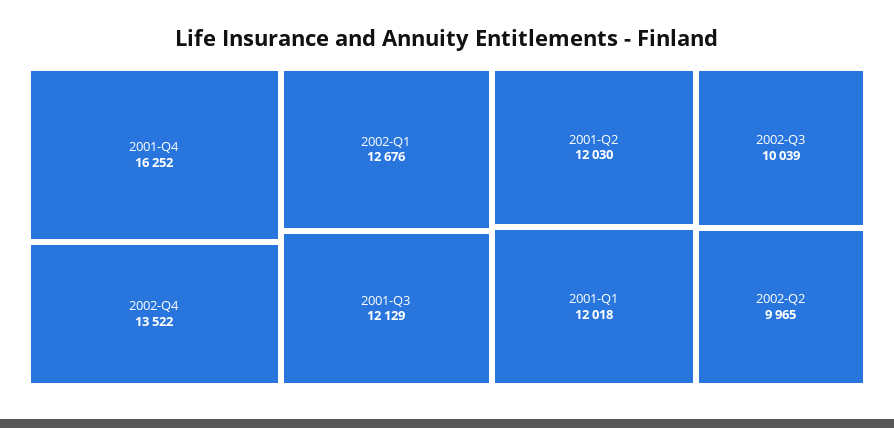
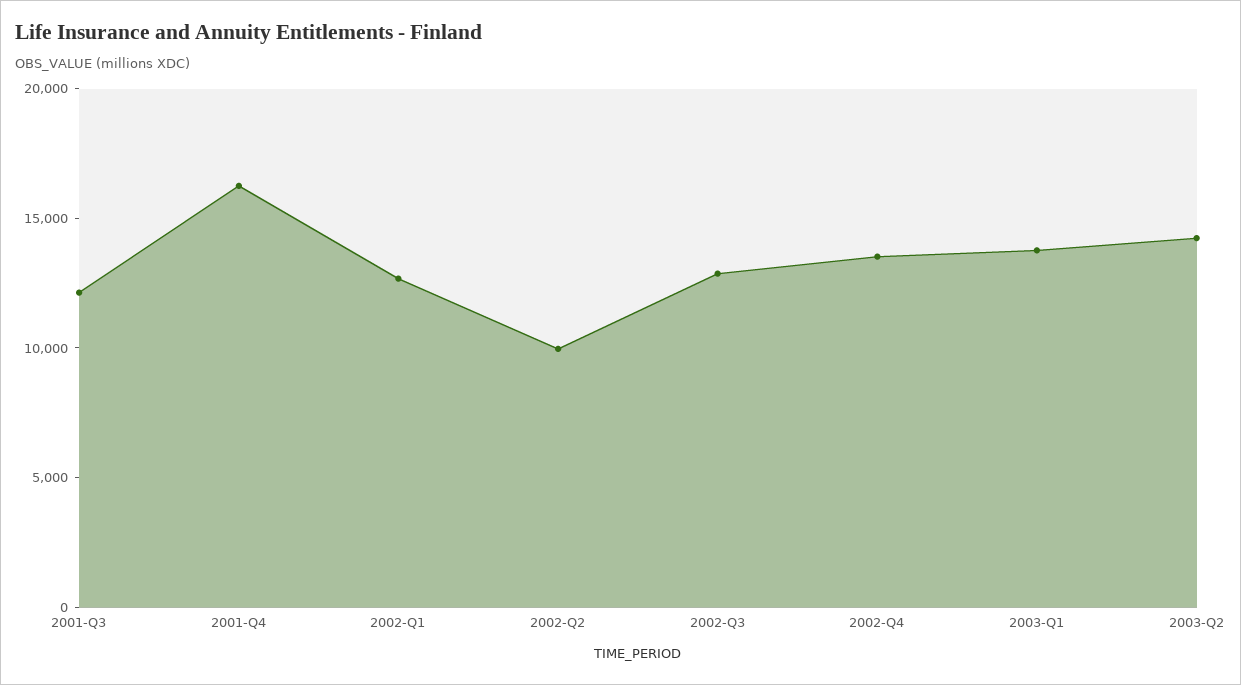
2001-Q2: 12030 -> none
2001-Q1: 12018 -> none
2002-Q3: 10039 -> 13000
2003-Q1: none -> 14000
2003-Q2: none -> 14000

